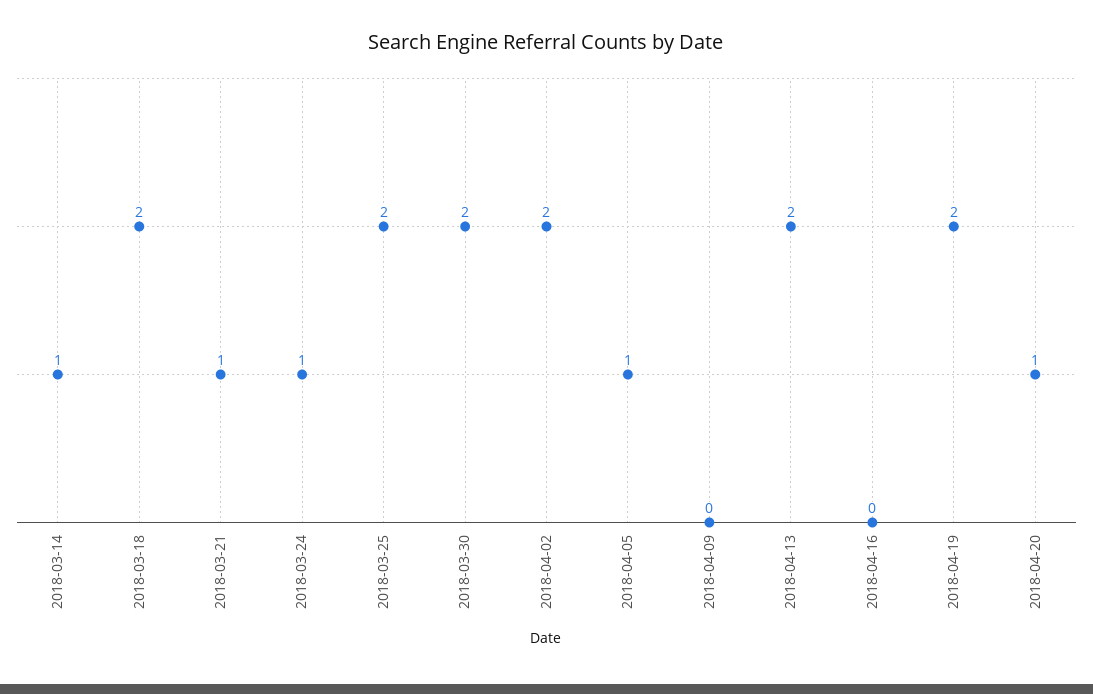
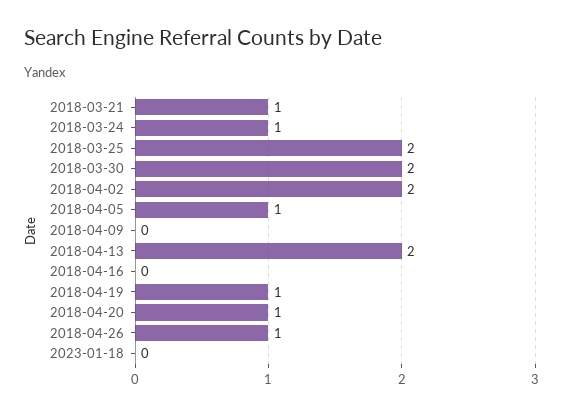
2018-03-14: 1 -> none
2018-03-18: 2 -> none
2018-04-19: 2 -> 1
2018-04-26: none -> 1
2023-01-18: none -> 0

